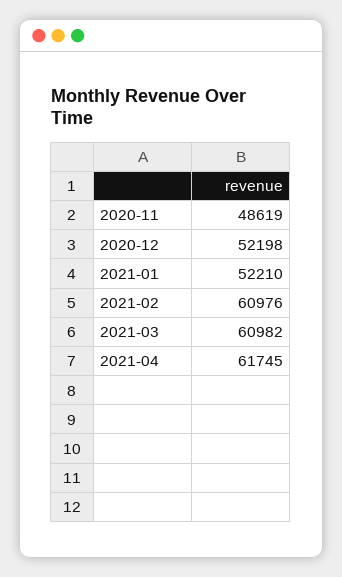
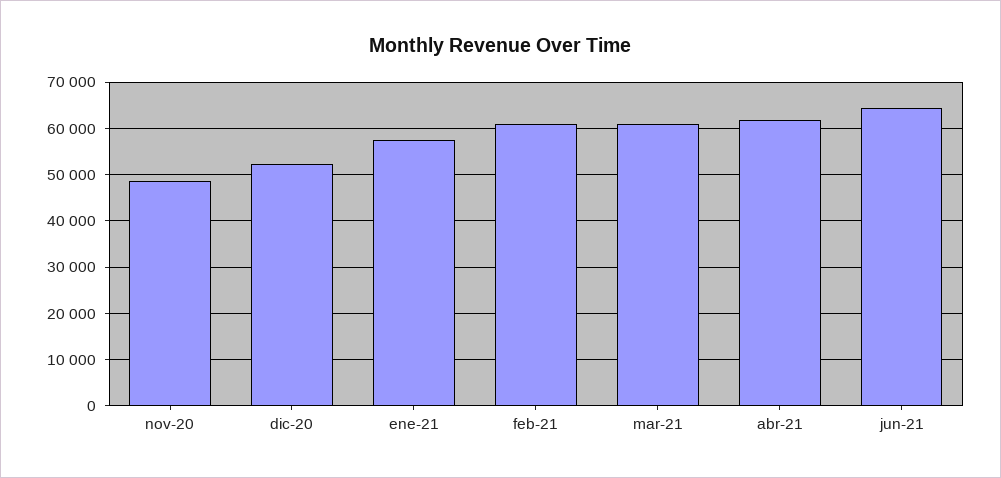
2021-01: 52210 -> 58000
jun-21: none -> 64000

